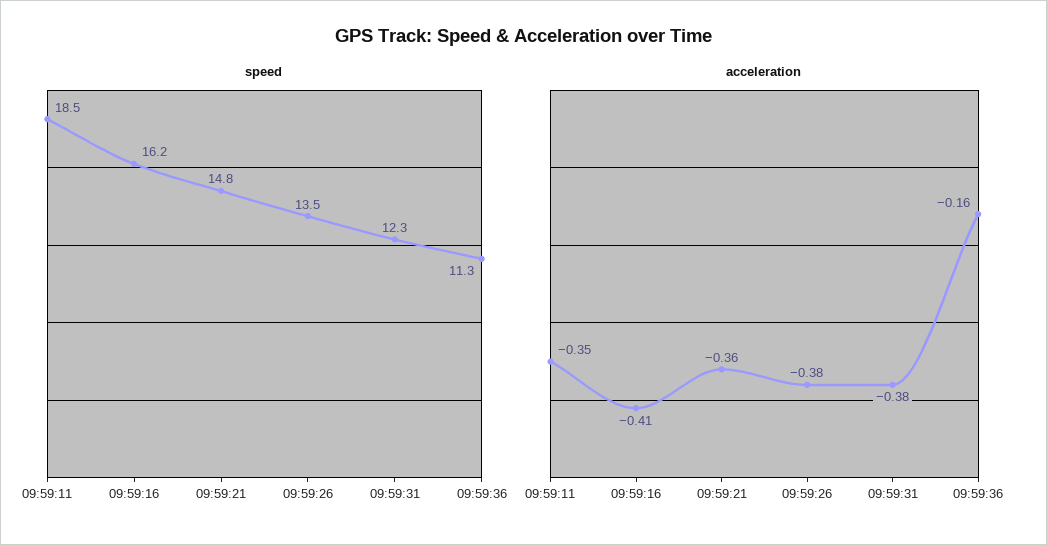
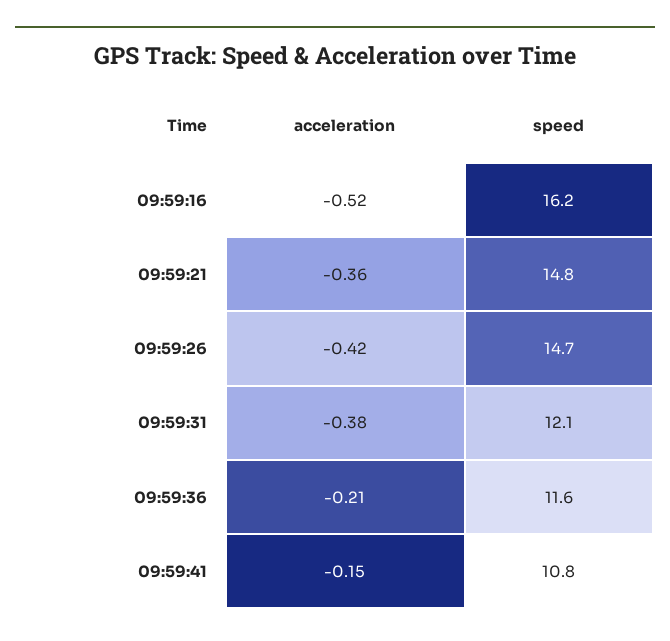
speed, 09:59:11: 18.5 -> none
speed, 09:59:26: 13.5 -> 14.7
speed, 09:59:31: 12.3 -> 12.1
speed, 09:59:36: 11.3 -> 11.6
acceleration, 09:59:11: -0.35 -> none
acceleration, 09:59:16: -0.41 -> -0.52
acceleration, 09:59:26: -0.38 -> -0.42
acceleration, 09:59:36: -0.16 -> -0.21
acceleration, 09:59:41: none -> -0.15
speed, 09:59:41: none -> 10.8

